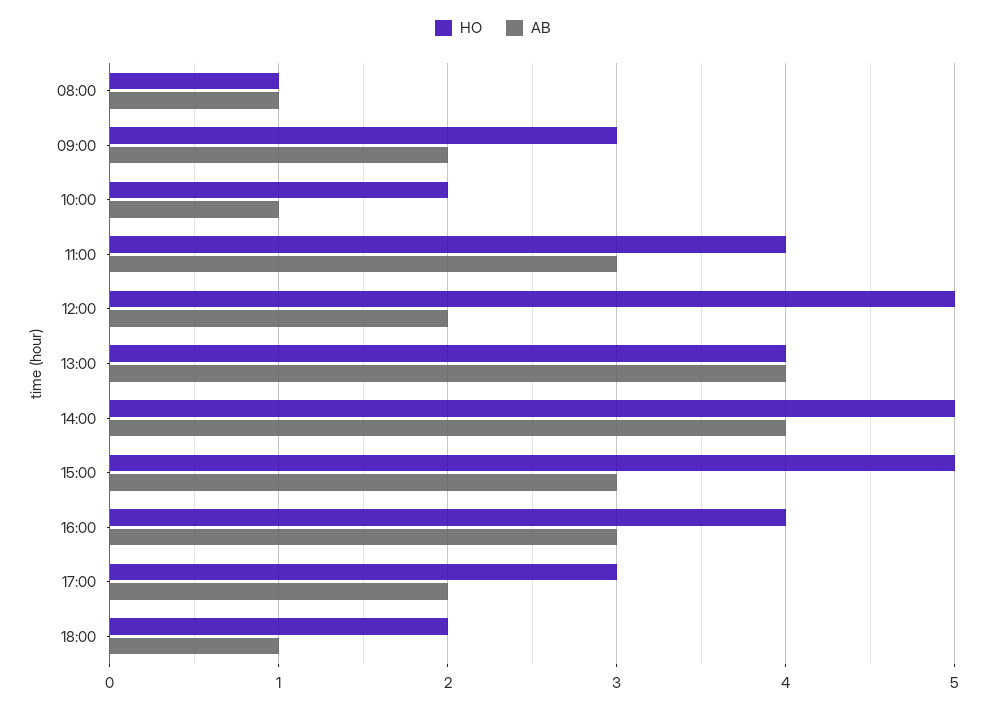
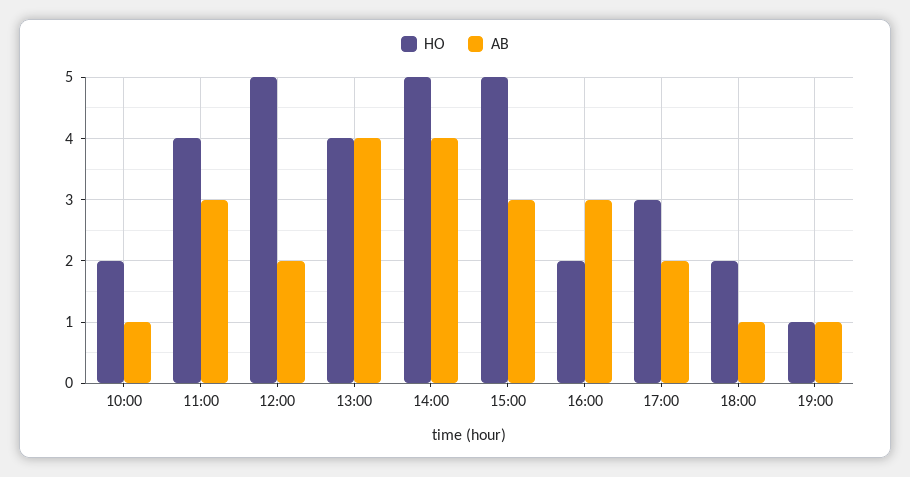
HO, 08:00: 1 -> none
AB, 08:00: 1 -> none
HO, 09:00: 3 -> none
AB, 09:00: 2 -> none
HO, 16:00: 4 -> 2
HO, 19:00: none -> 1
AB, 19:00: none -> 1

